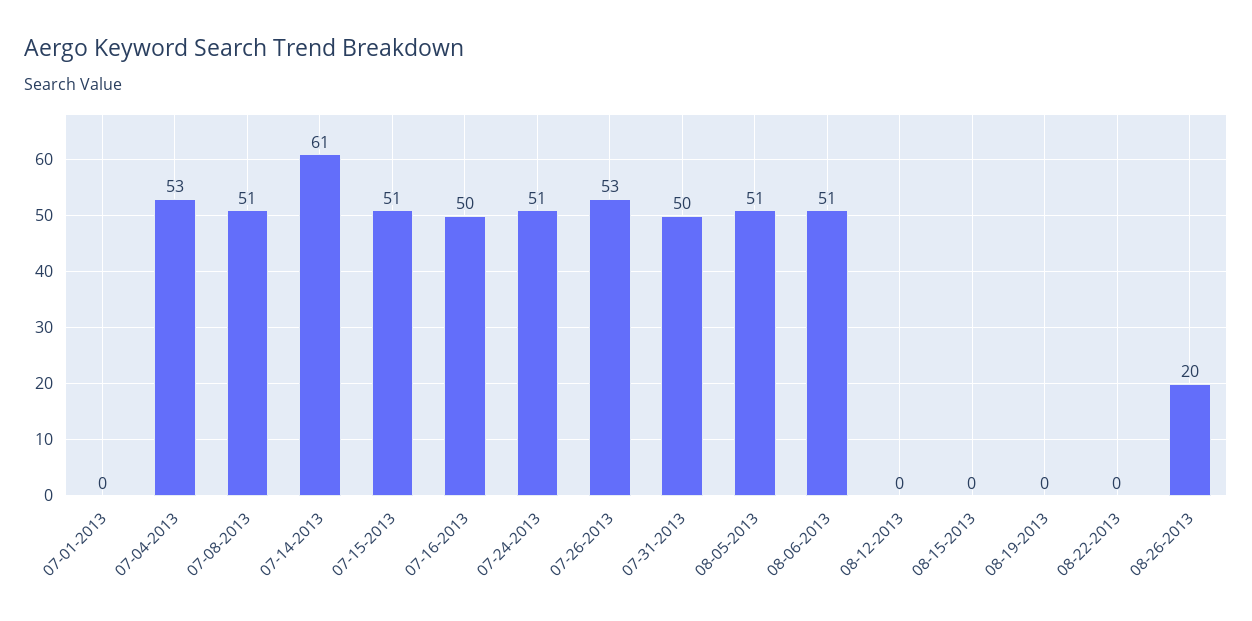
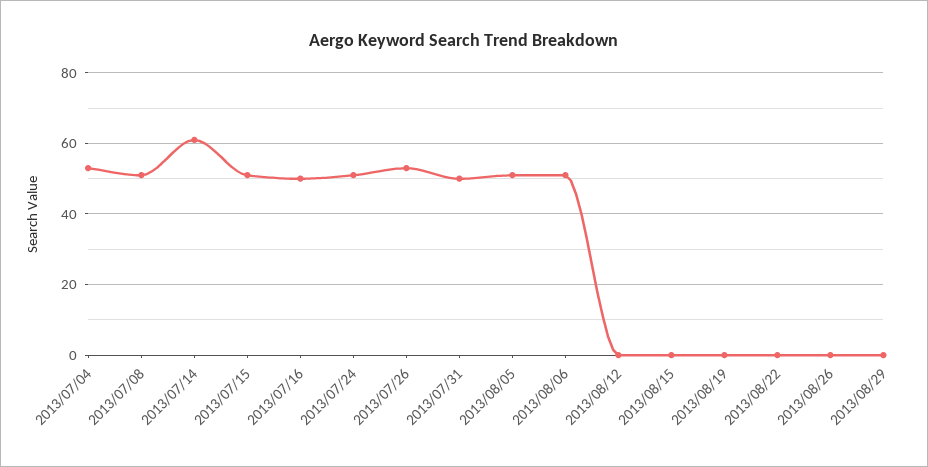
07-01-2013: 0 -> none
08-26-2013: 20 -> 0
2013/08/29: none -> 0

